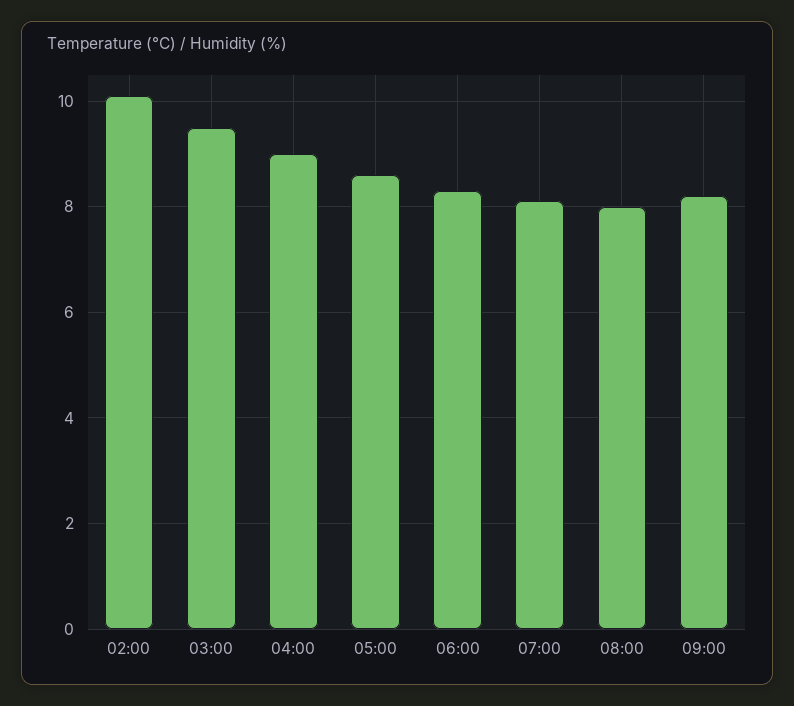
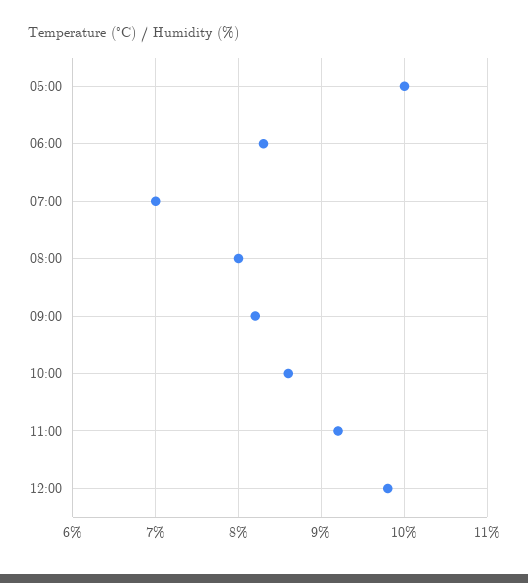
02:00: 10 -> none
03:00: 9.5 -> none
04:00: 9 -> none
05:00: 8.5 -> 10
07:00: 8 -> 7
10:00: none -> 8.6
11:00: none -> 9.2
12:00: none -> 9.8

